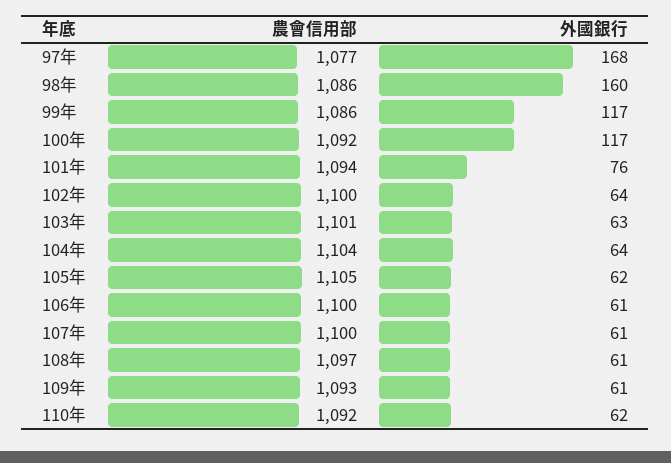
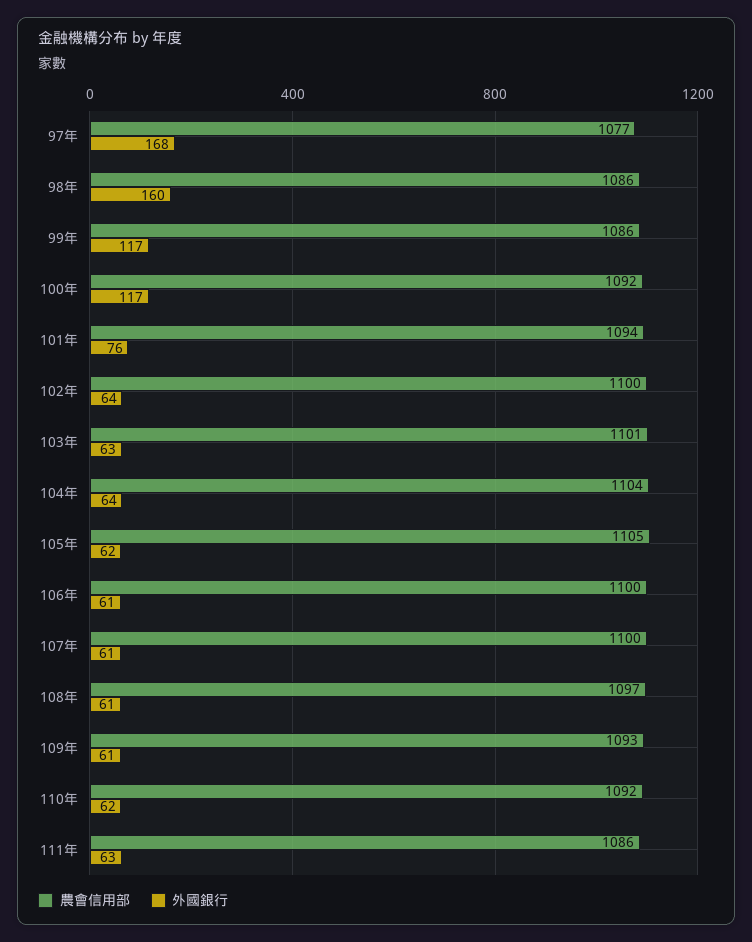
農會信用部, 111年: none -> 1086
外國銀行, 111年: none -> 63

